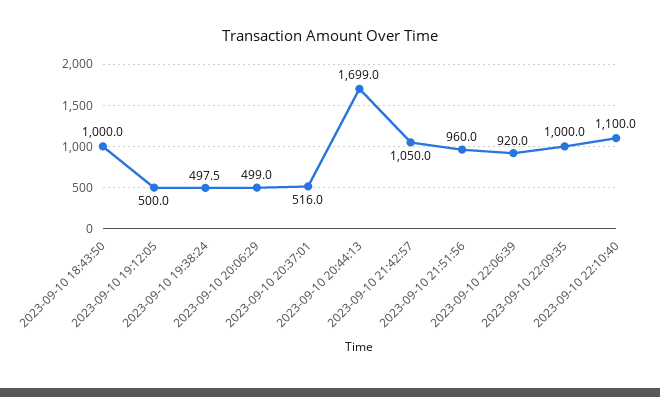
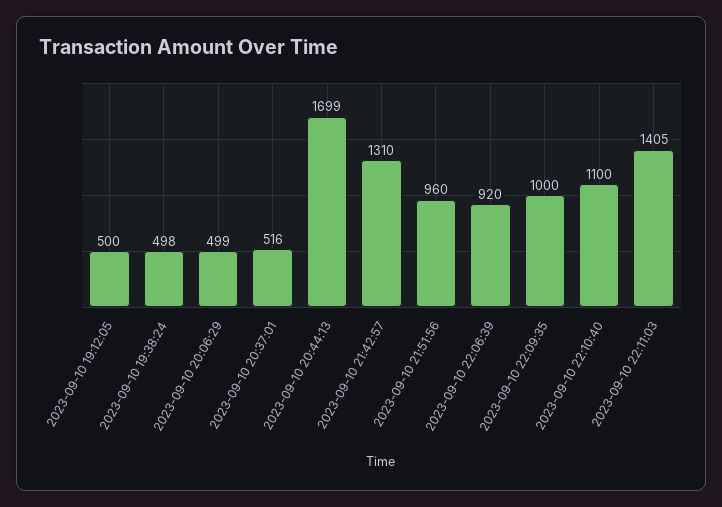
2023-09-10 18:43:50: 1000 -> none
2023-09-10 21:42:57: 1050 -> 1310
2023-09-10 22:11:03: none -> 1405

